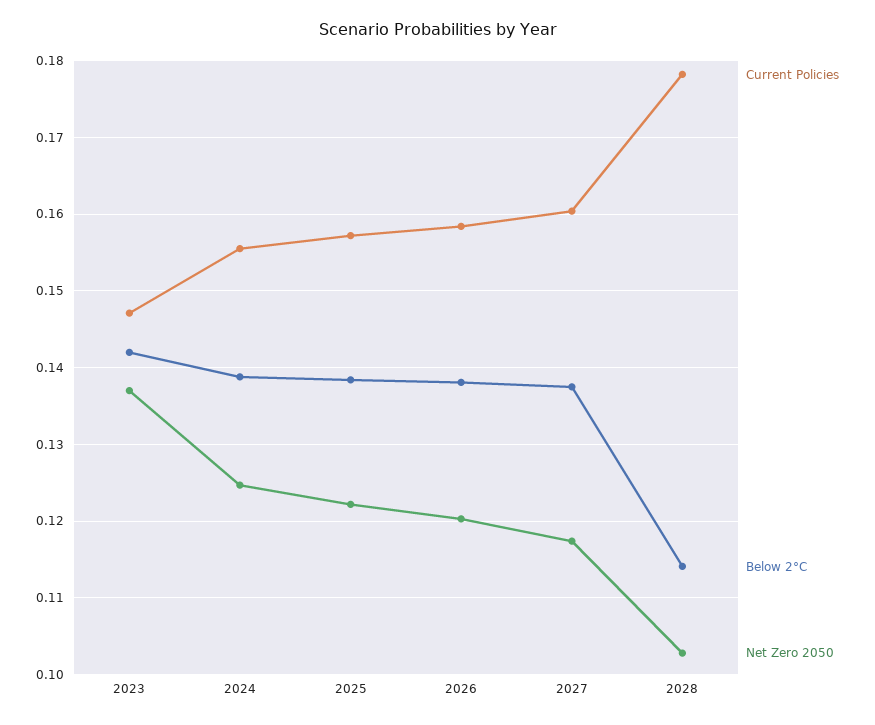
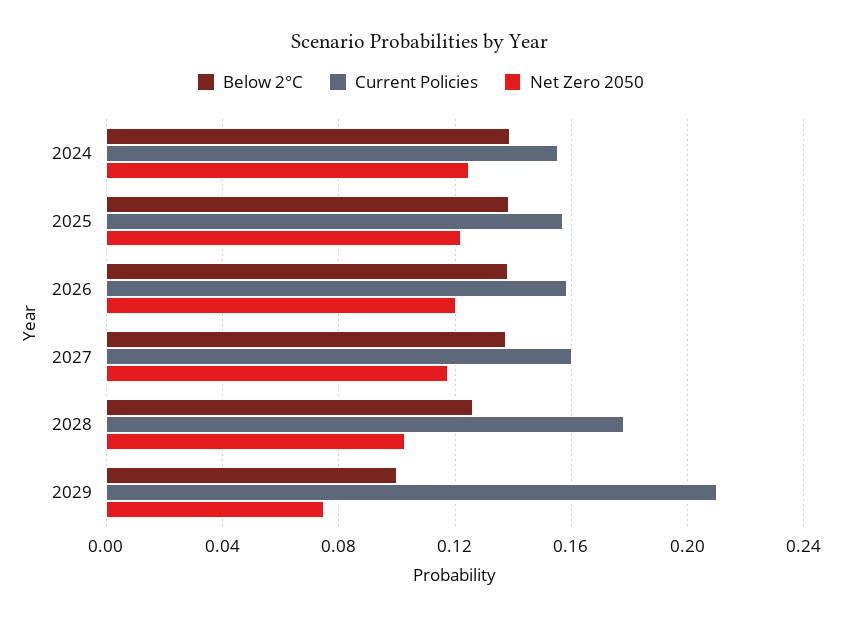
Current Policies, 2023: 0.147 -> none
Below 2°C, 2023: 0.142 -> none
Net Zero 2050, 2023: 0.137 -> none
Below 2°C, 2028: 0.114 -> 0.125
Below 2°C, 2029: none -> 0.1
Current Policies, 2029: none -> 0.21
Net Zero 2050, 2029: none -> 0.075

